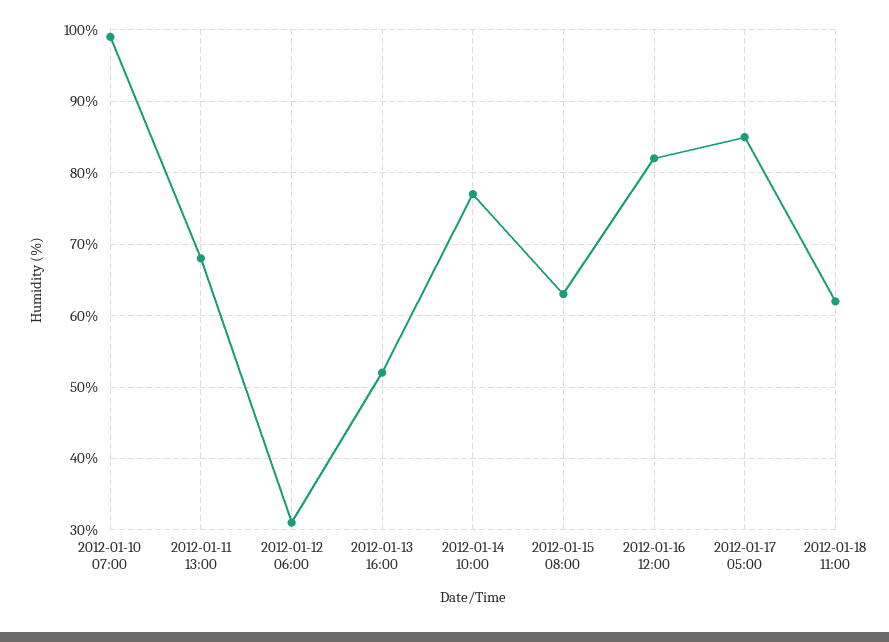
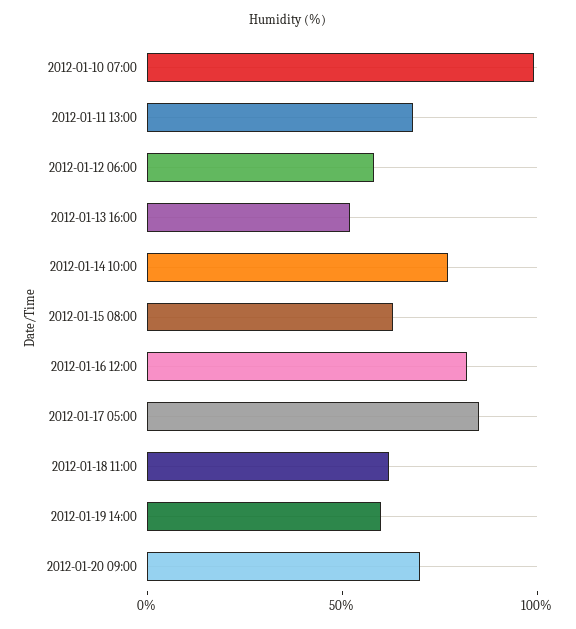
2012-01-12 06:00: 31 -> 60
2012-01-19 14:00: none -> 60
2012-01-20 09:00: none -> 70

